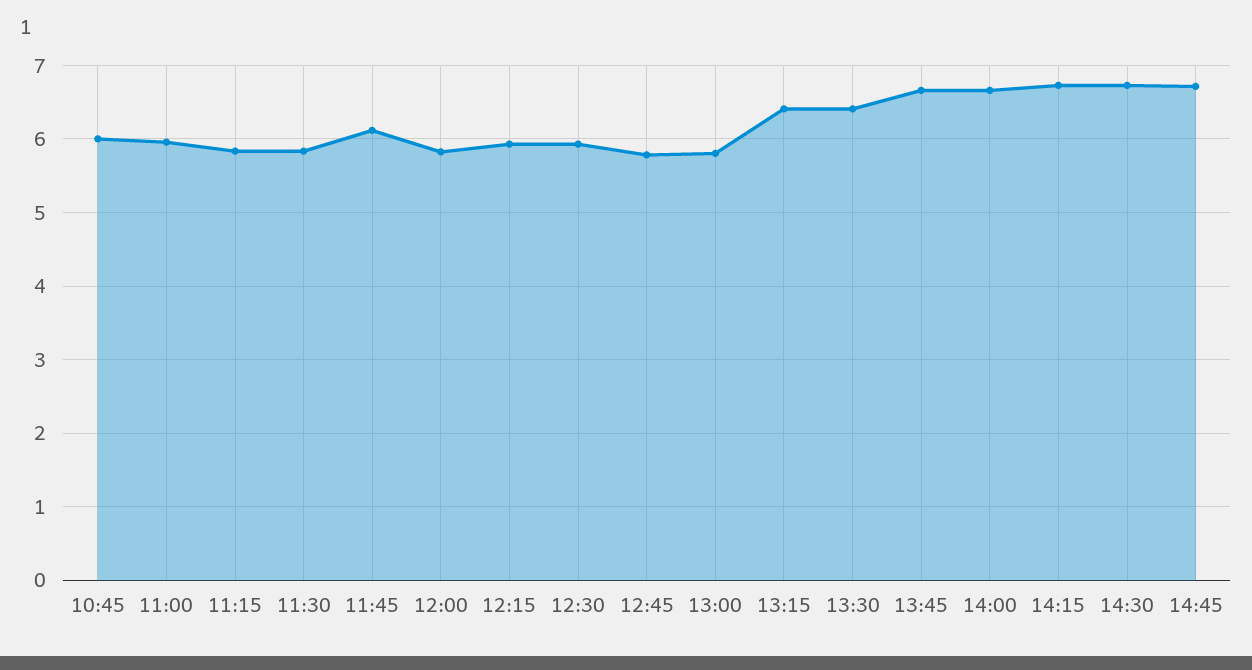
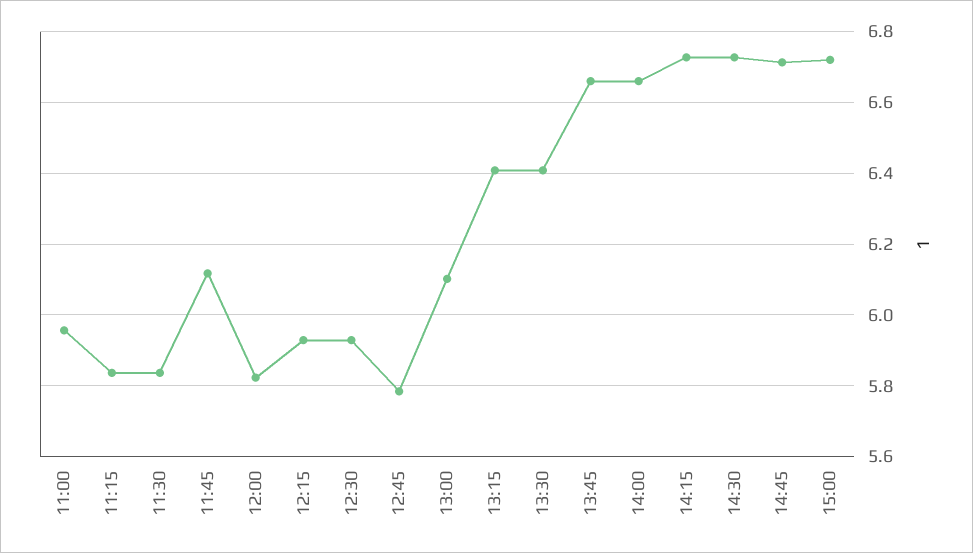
10:45: 6 -> none
13:00: 5.8 -> 6.1
15:00: none -> 6.72

